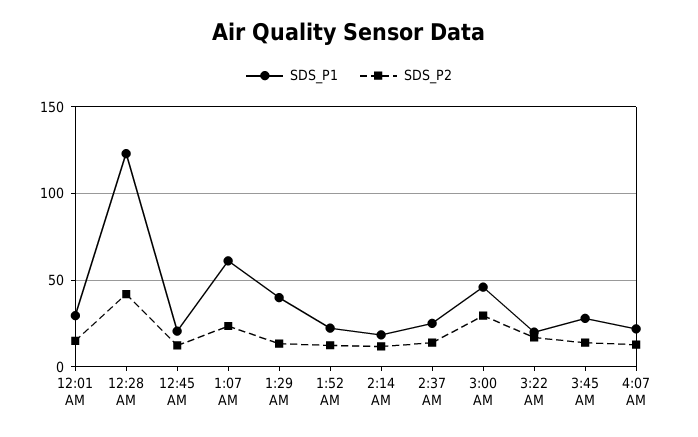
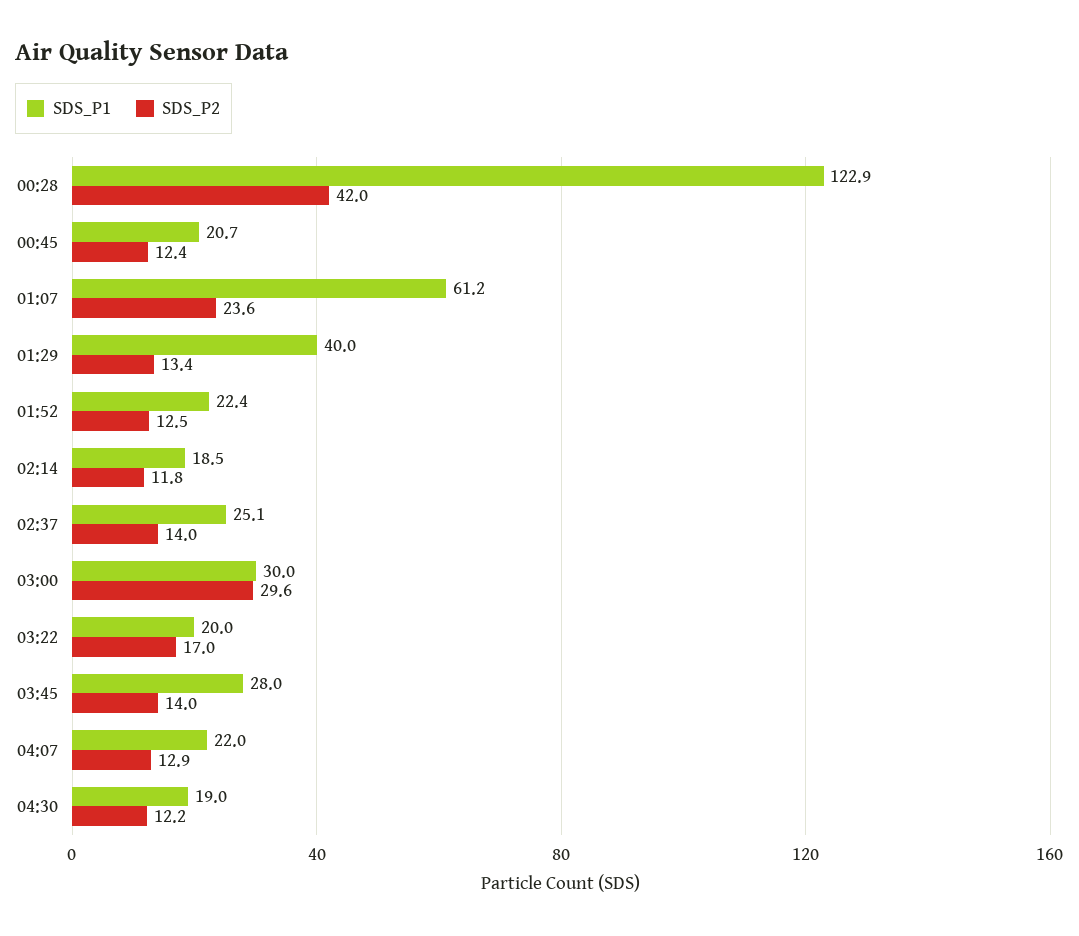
SDS_P1, 12:01 AM: 30 -> none
SDS_P2, 12:01 AM: 15 -> none
SDS_P1, 3:00 AM: 45 -> 30
SDS_P1, 04:30: none -> 19
SDS_P2, 04:30: none -> 12.2

